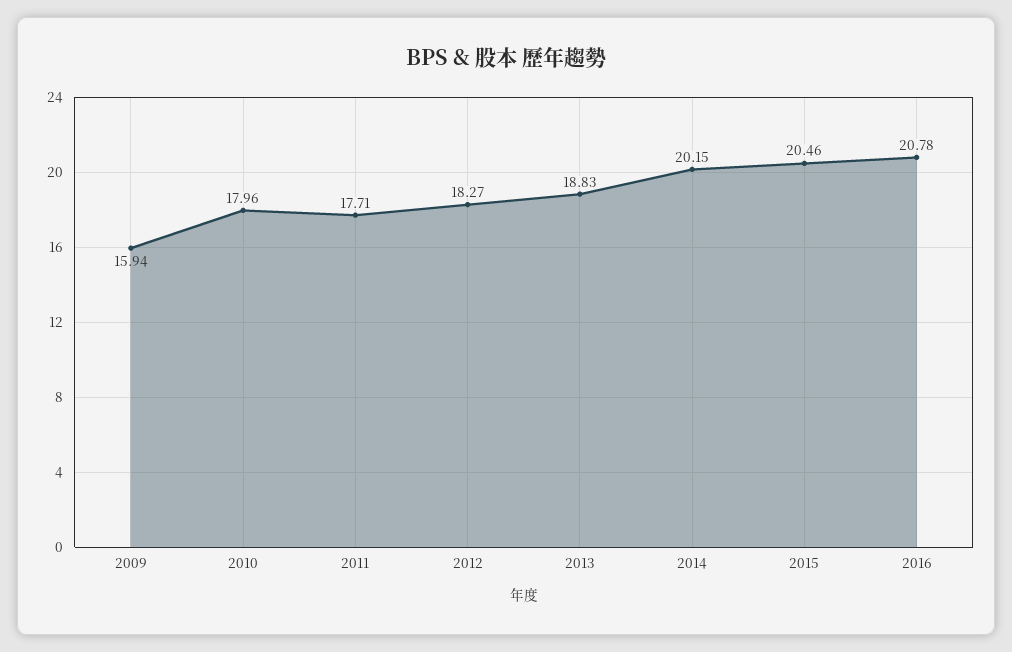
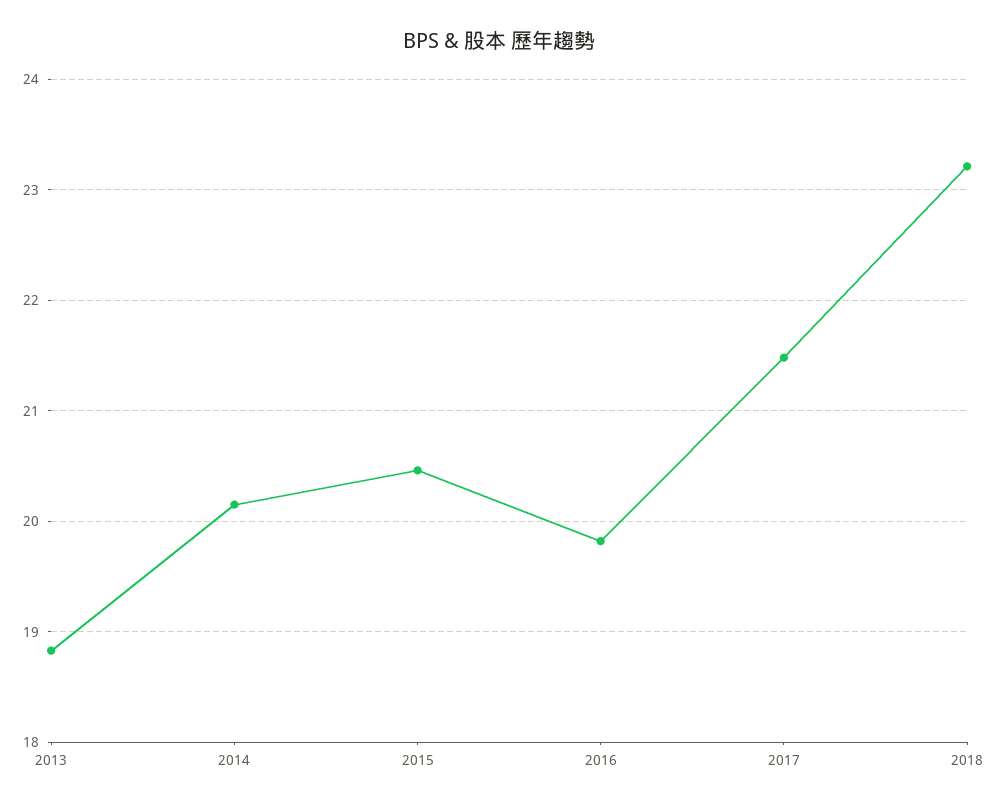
2009: 15.94 -> none
2010: 17.96 -> none
2011: 17.71 -> none
2012: 18.27 -> none
2016: 20.78 -> 19.8
2017: none -> 21.5
2018: none -> 23.2

